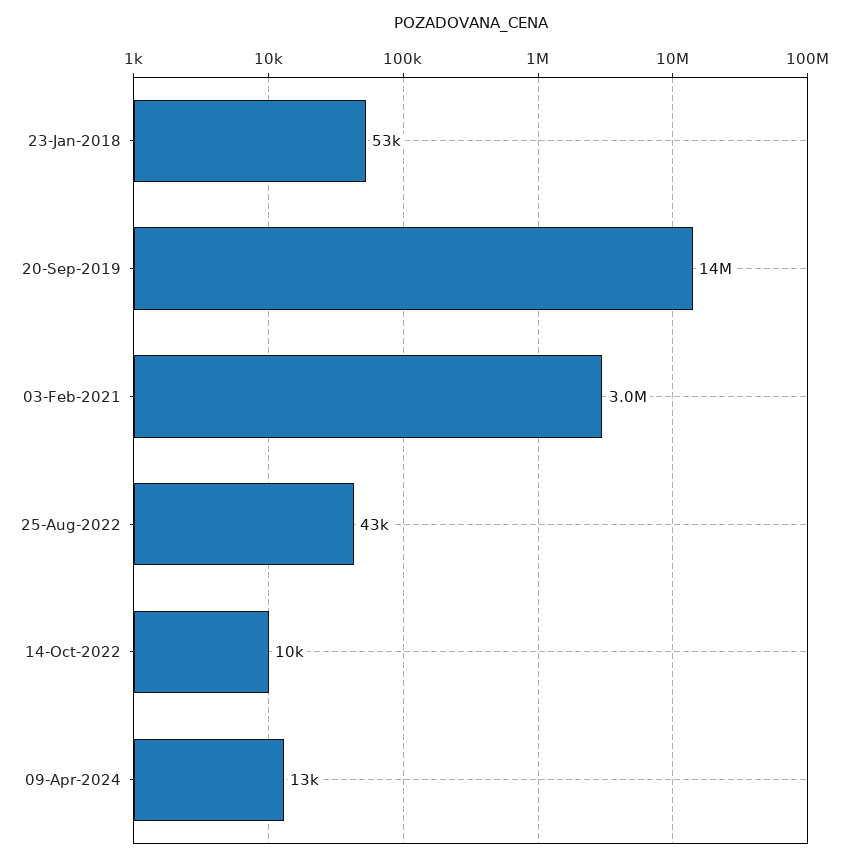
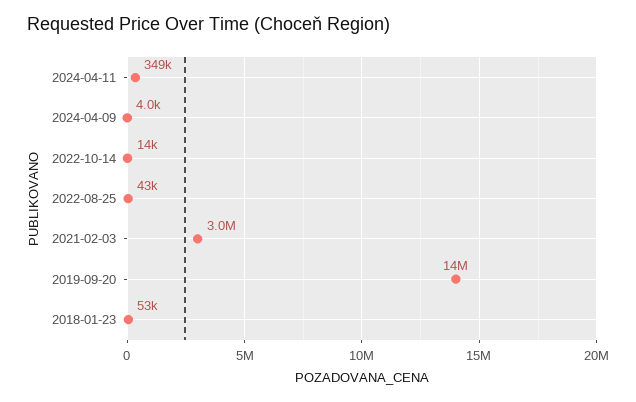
14-Oct-2022: 10000 -> 14000
09-Apr-2024: 13000 -> 4000
2024-04-11: none -> 349000

